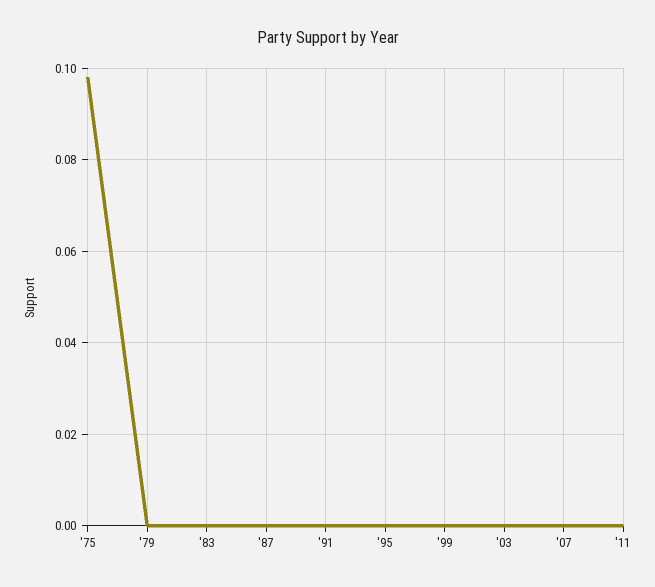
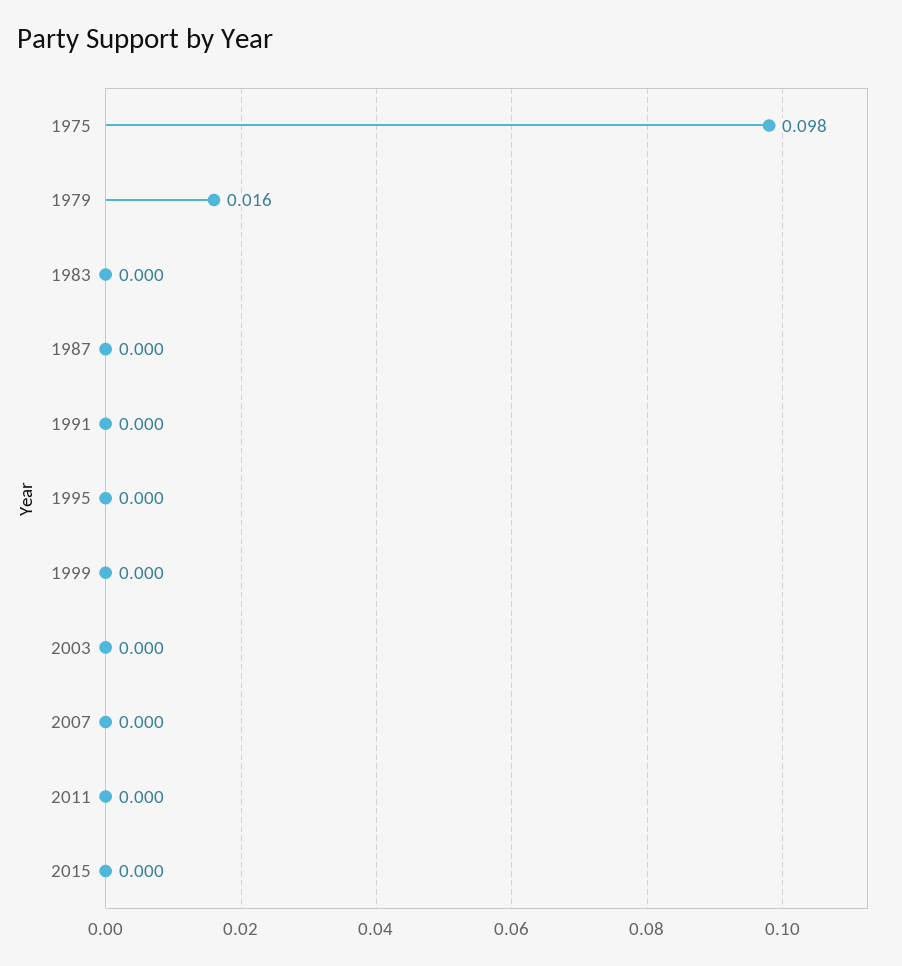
'79: 0 -> 0.016
2015: none -> 0

